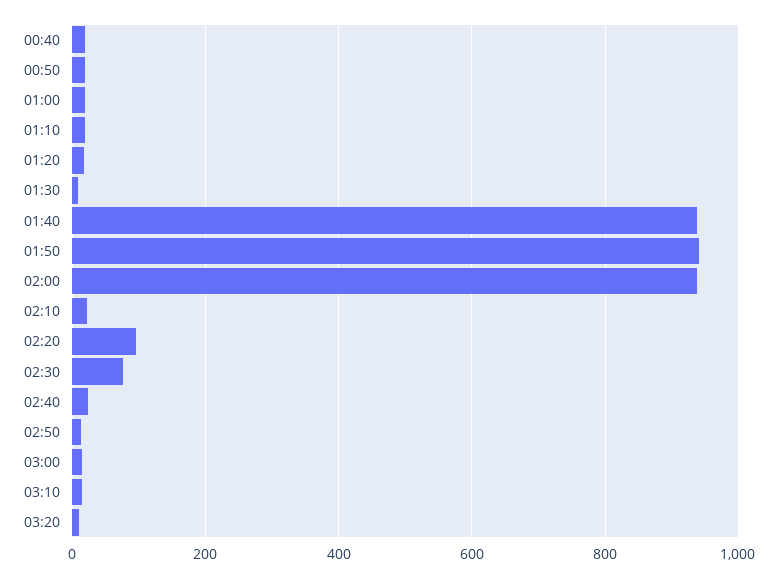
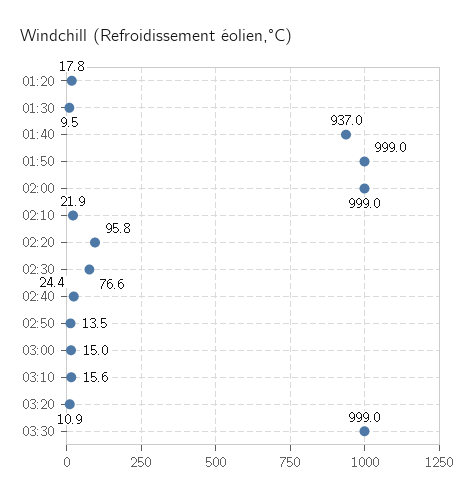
00:40: 20 -> none
00:50: 20 -> none
01:00: 20 -> none
01:10: 20 -> none
01:50: 940 -> 999
02:00: 940 -> 999
03:30: none -> 999

